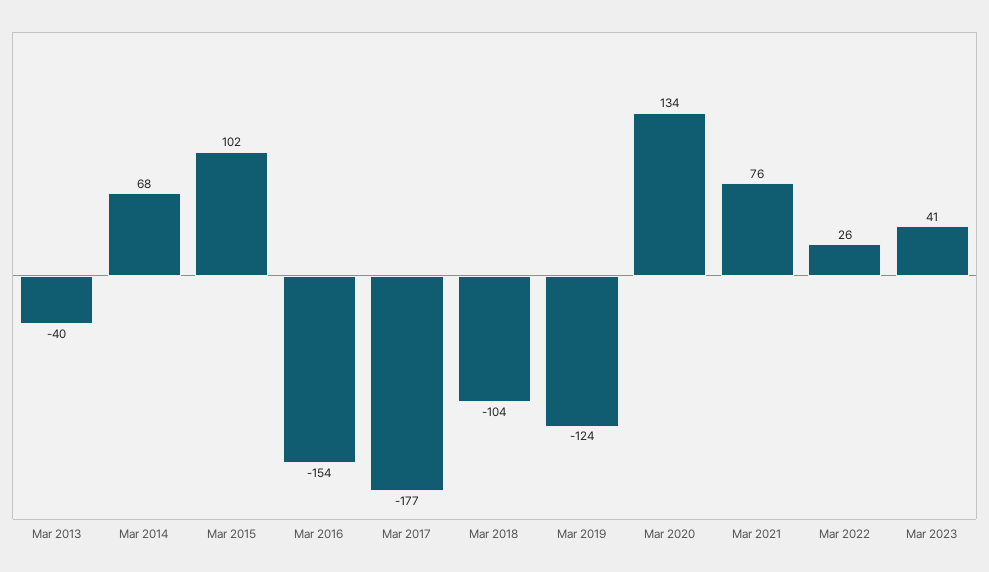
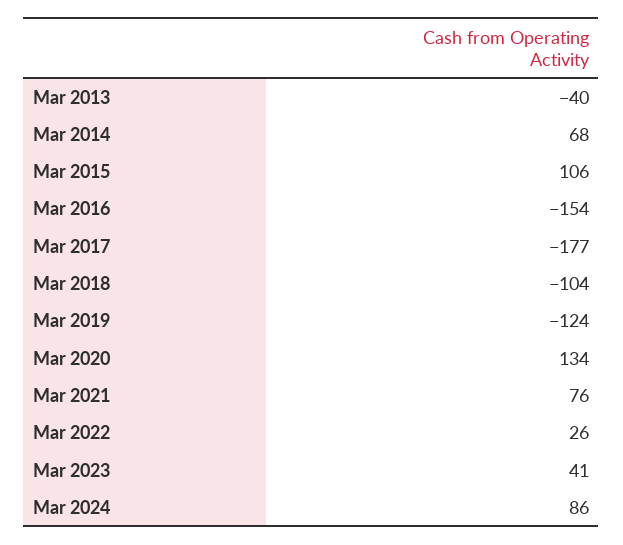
Mar 2015: 102 -> 106
Mar 2024: none -> 86

